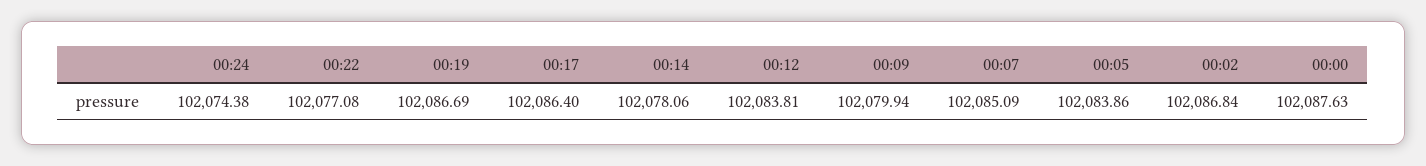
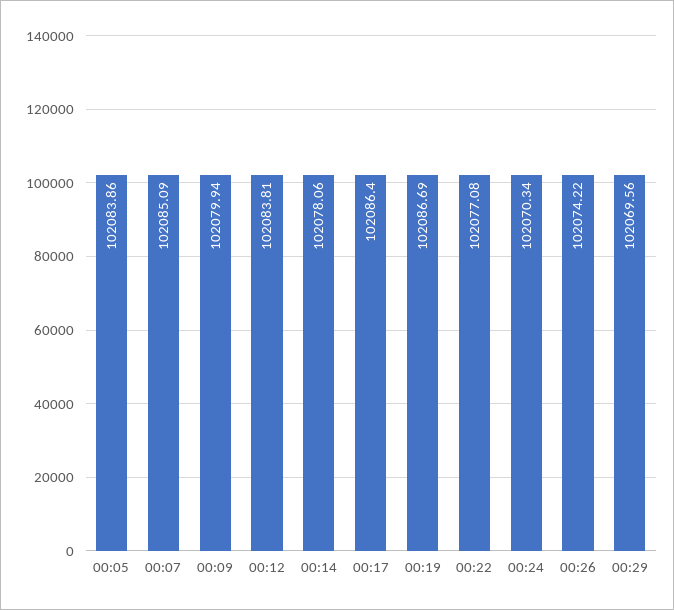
00:24: 102074.38 -> 102070.34
00:02: 102086.84 -> none
00:00: 102087.63 -> none
00:26: none -> 102074.22
00:29: none -> 102069.56

